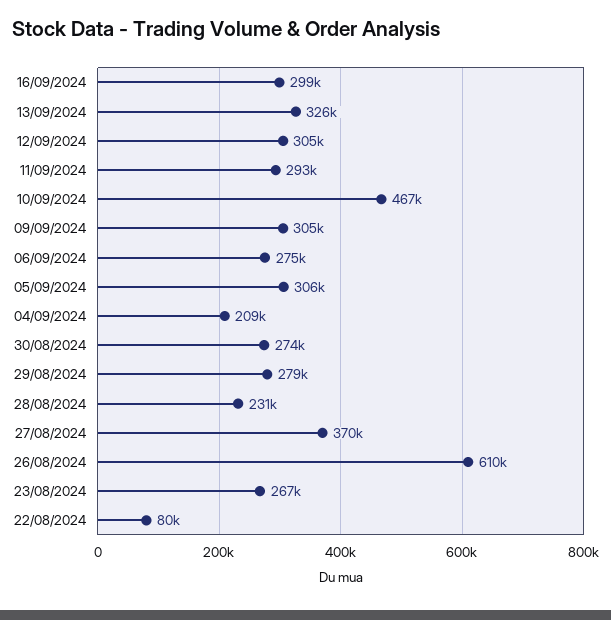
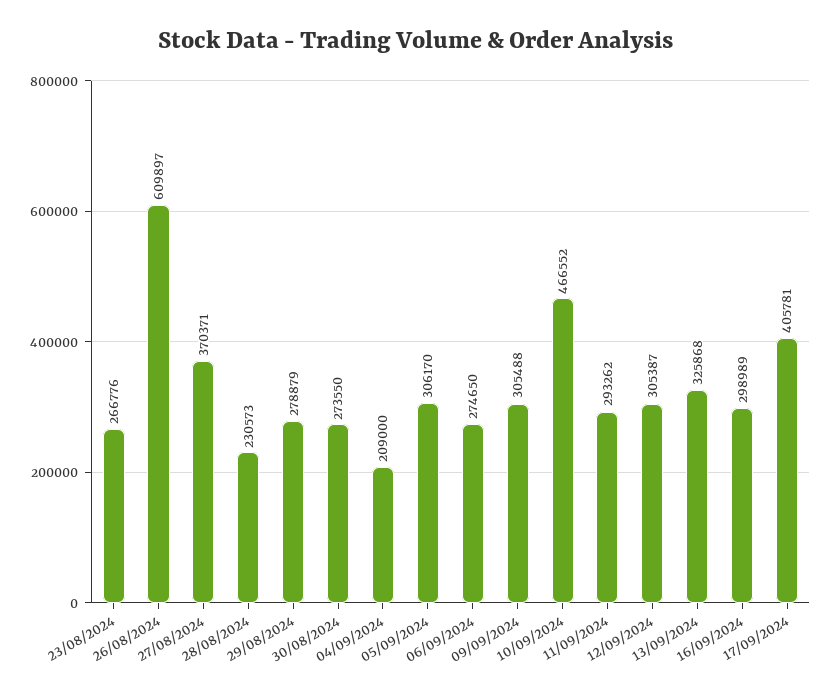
22/08/2024: 80000 -> none
17/09/2024: none -> 405781

